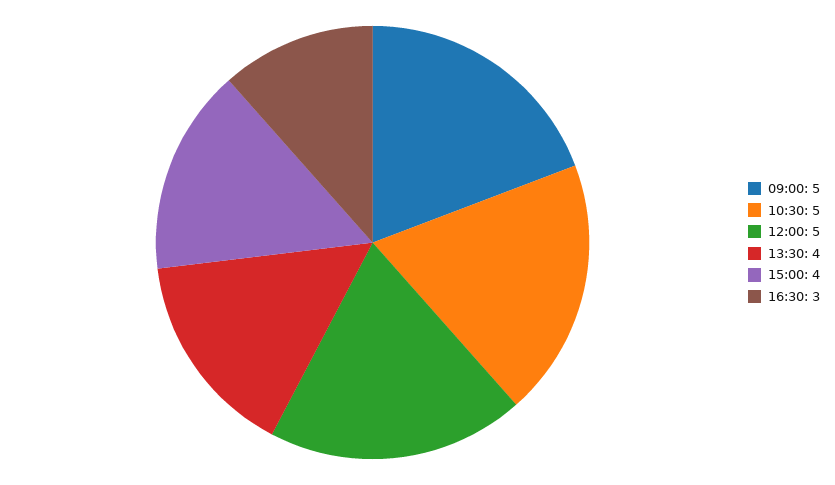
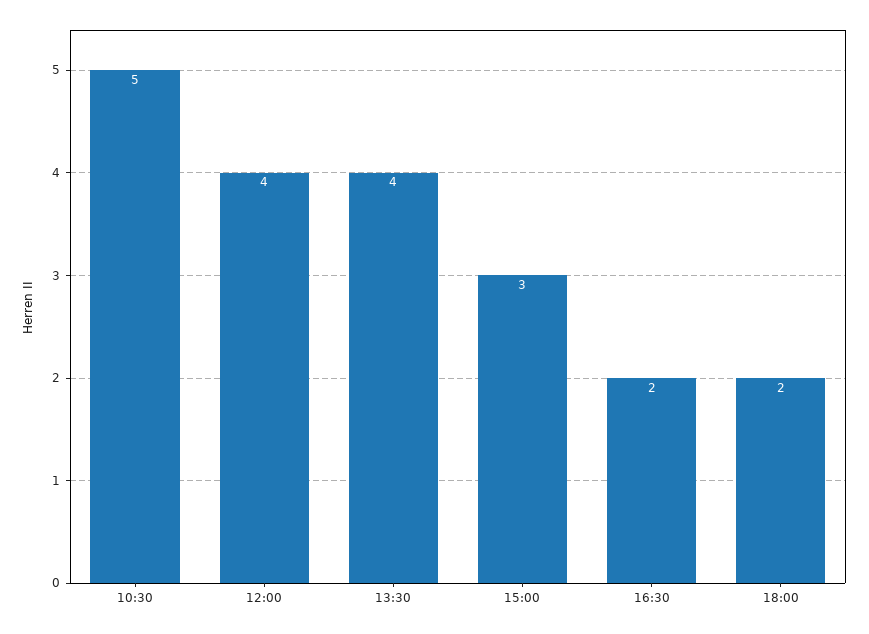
09:00: 5 -> none
12:00: 5 -> 4
15:00: 4 -> 3
16:30: 3 -> 2
18:00: none -> 2

